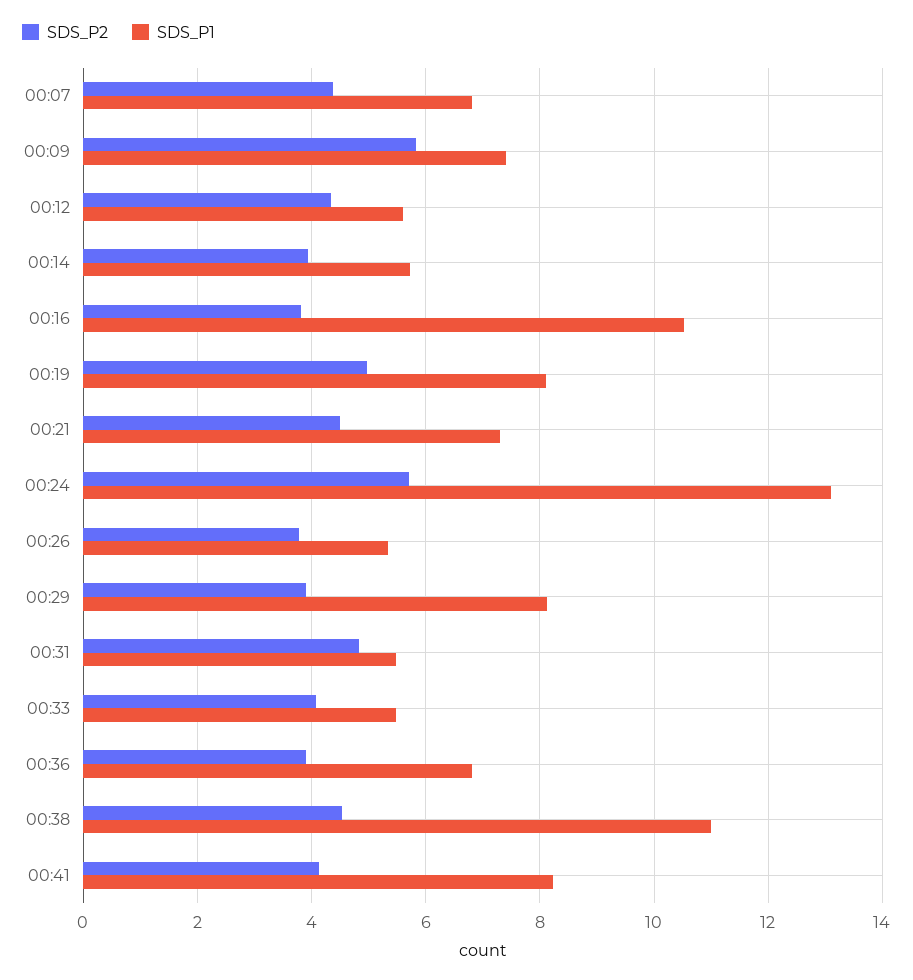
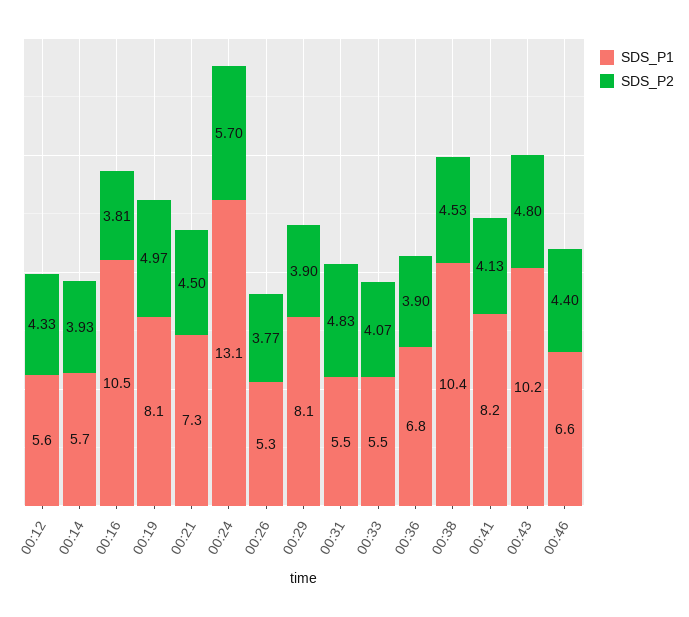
SDS_P2, 00:07: 4.4 -> none
SDS_P1, 00:07: 6.8 -> none
SDS_P2, 00:09: 5.8 -> none
SDS_P1, 00:09: 7.4 -> none
SDS_P1, 00:38: 11 -> 10.4
SDS_P1, 00:43: none -> 10.2
SDS_P2, 00:43: none -> 4.8
SDS_P1, 00:46: none -> 6.6
SDS_P2, 00:46: none -> 4.4

